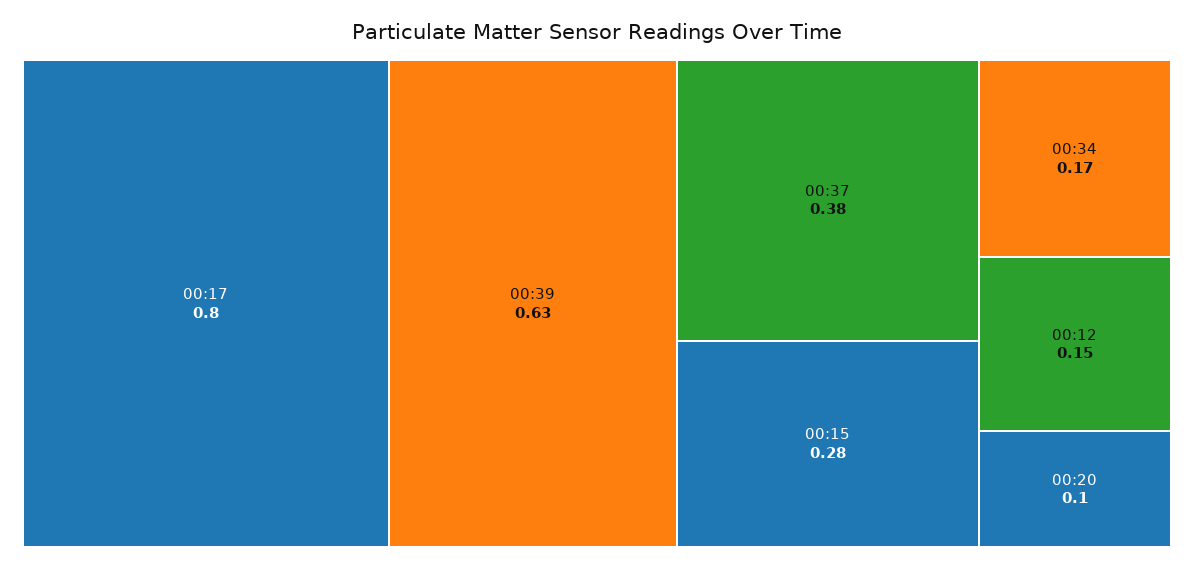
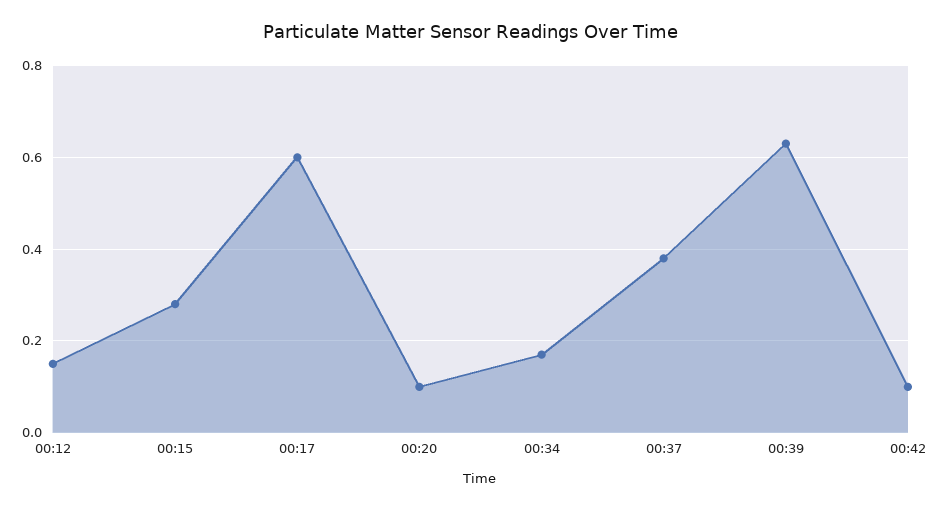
00:17: 0.8 -> 0.6
00:42: none -> 0.1

